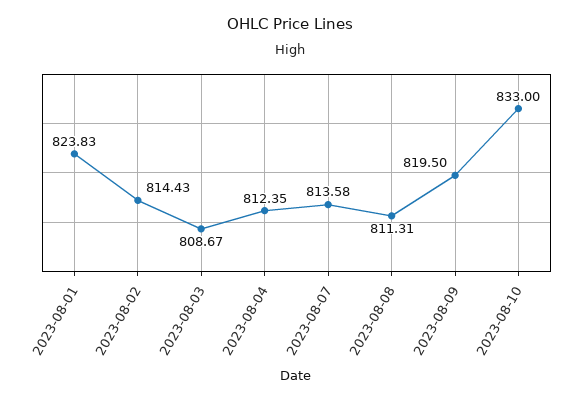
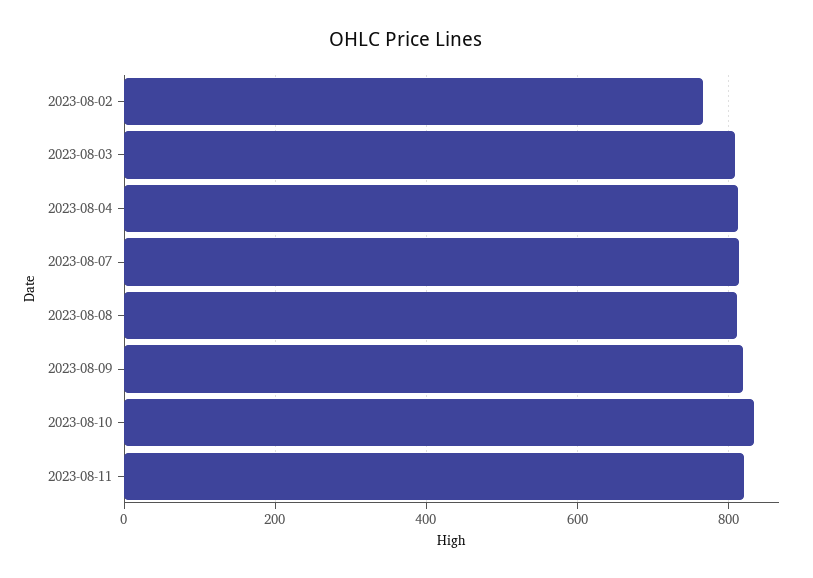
2023-08-01: 823.83 -> none
2023-08-02: 814.43 -> 760
2023-08-11: none -> 820

